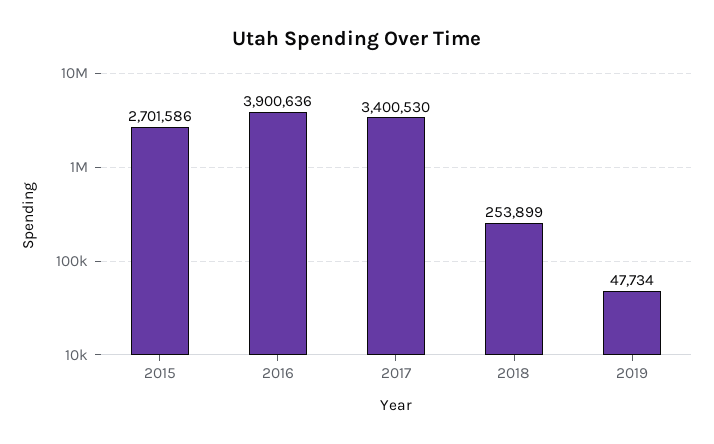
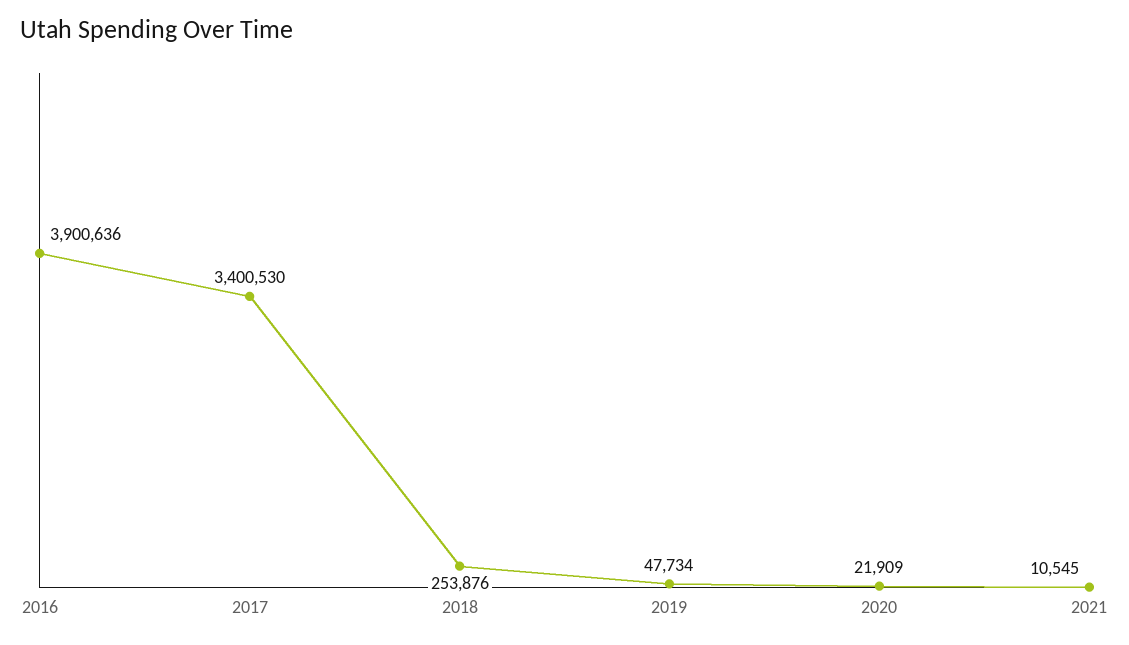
2015: 2701586 -> none
2018: 253899 -> 253876
2020: none -> 21909
2021: none -> 10545

